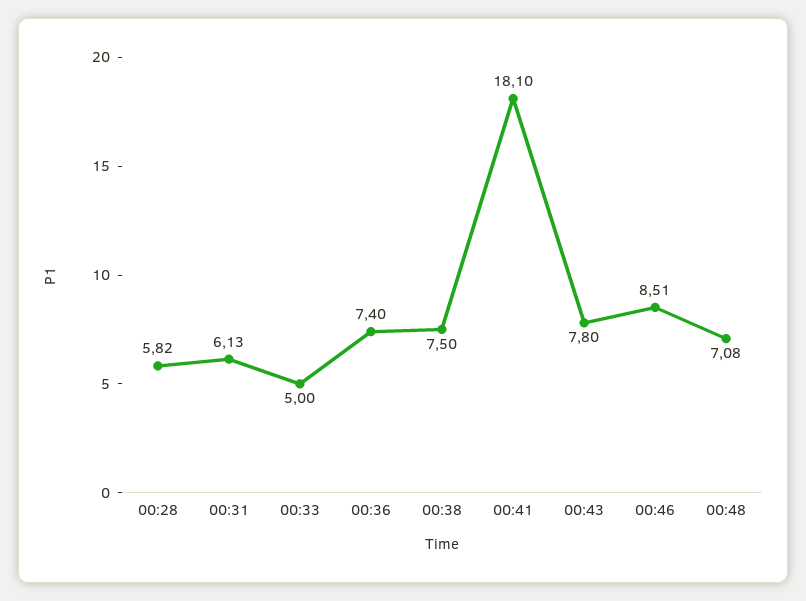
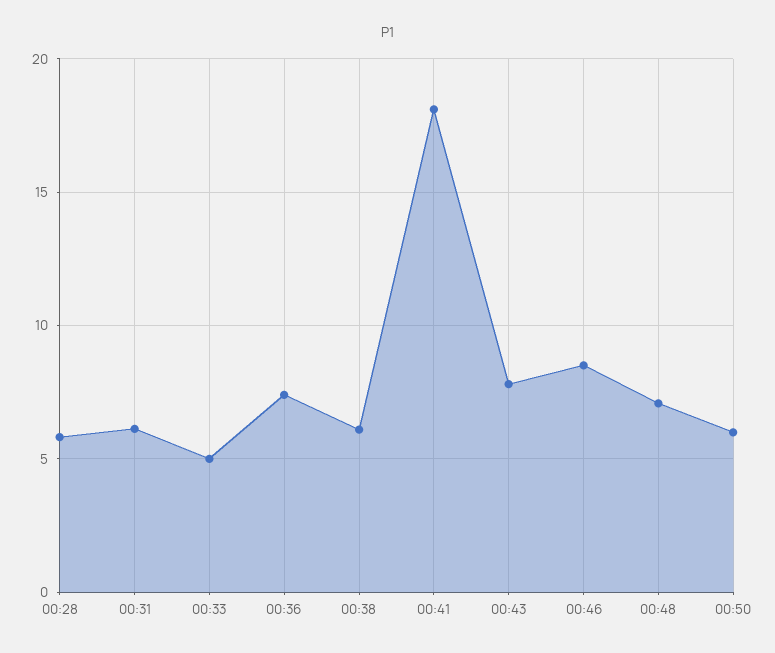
00:38: 7.5 -> 6
00:50: none -> 6

